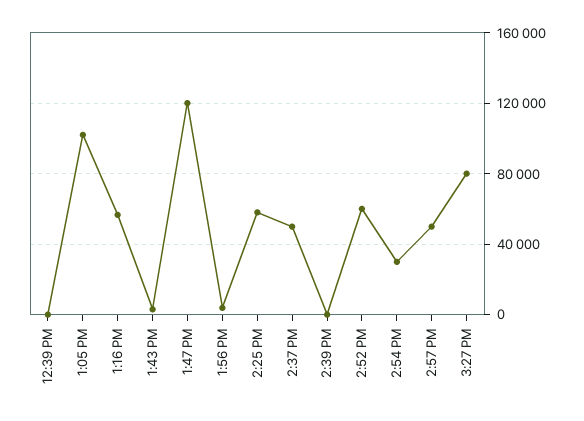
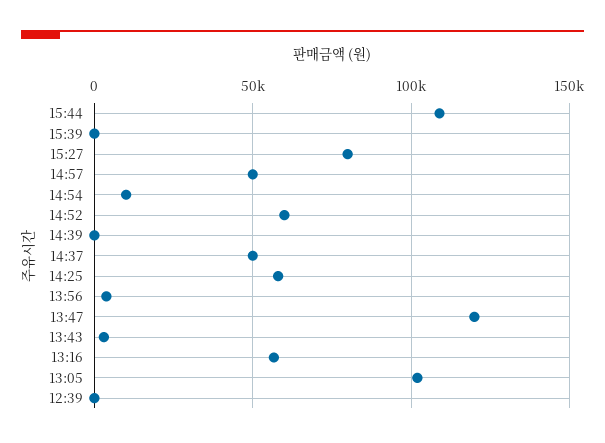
2:54 PM: 30000 -> 10000
15:44: none -> 110000
15:39: none -> 0

